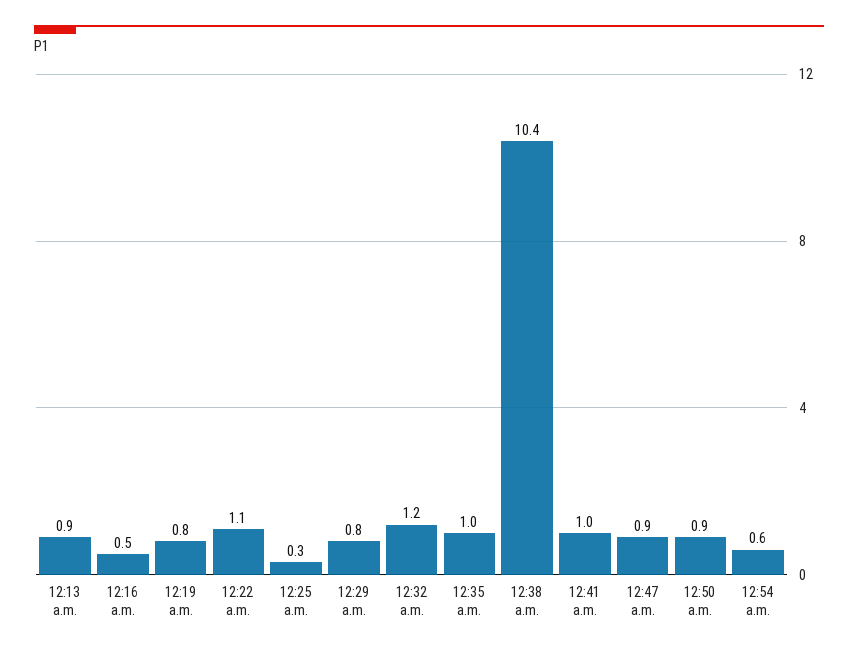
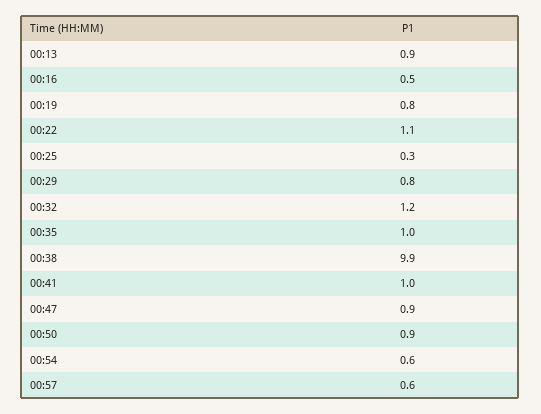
12:38 a.m.: 10.4 -> 9.9
00:57: none -> 0.6

